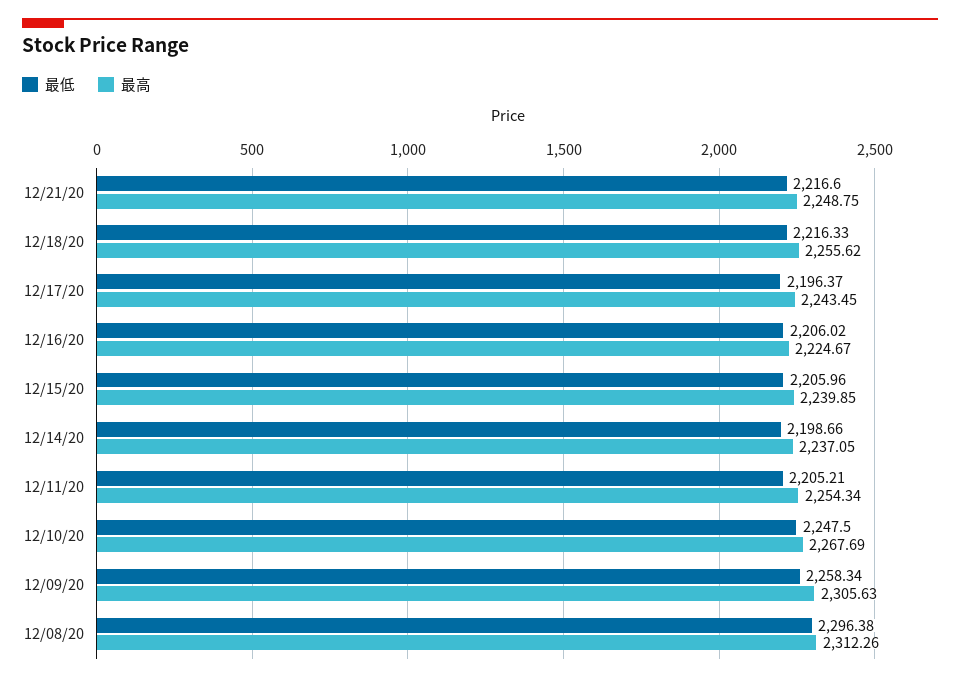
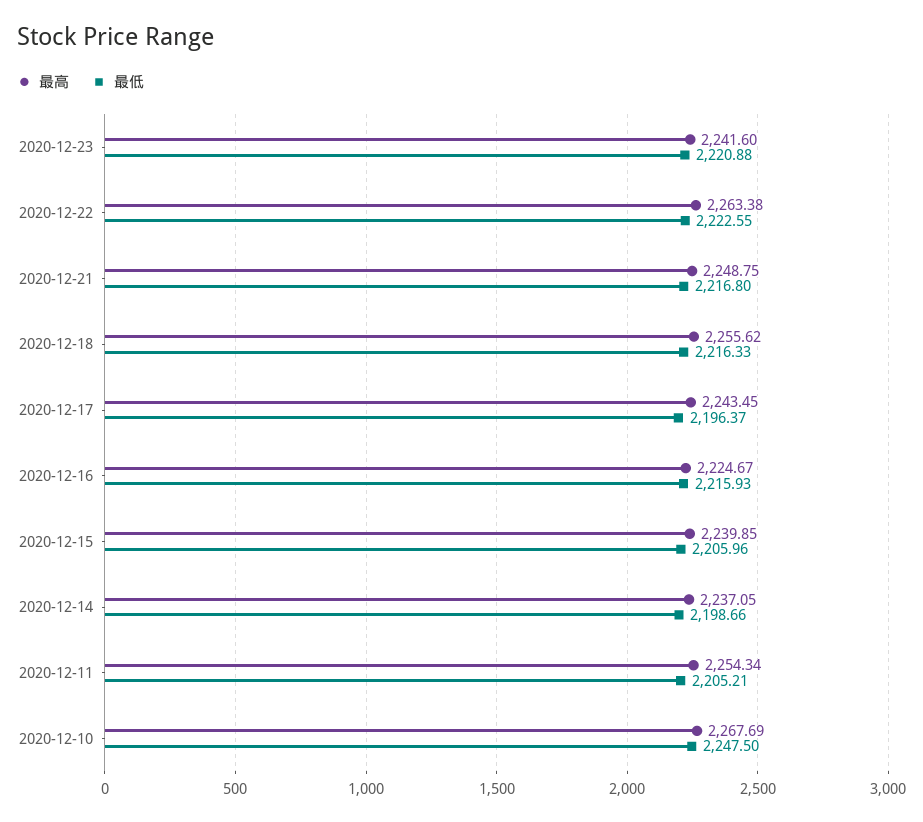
最低, 12/21/20: 2216.6 -> 2216.8
最低, 12/16/20: 2206.02 -> 2215.93
最低, 12/09/20: 2258.34 -> none
最高, 12/09/20: 2305.63 -> none
最低, 12/08/20: 2296.38 -> none
最高, 12/08/20: 2312.26 -> none
最高, 2020-12-23: none -> 2241.6
最低, 2020-12-23: none -> 2220.88
最高, 2020-12-22: none -> 2263.38
最低, 2020-12-22: none -> 2222.55

